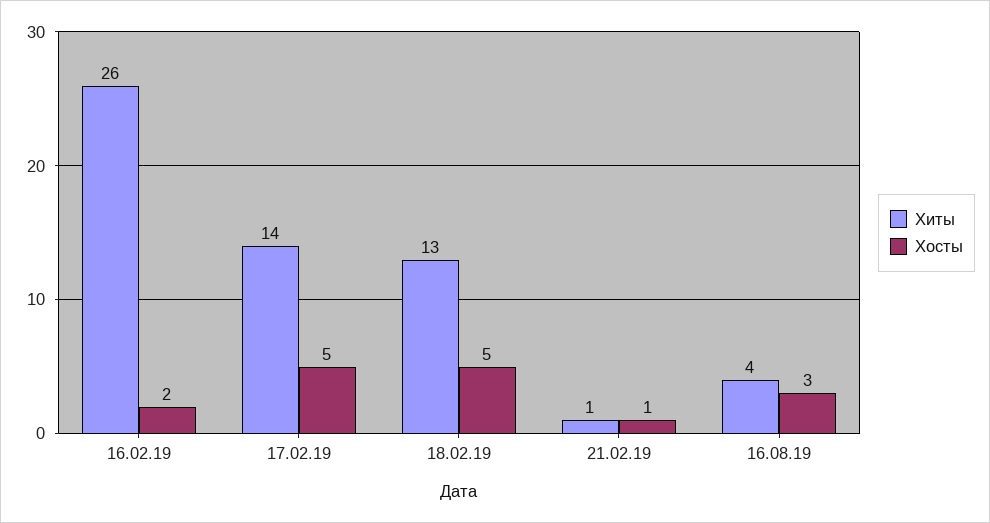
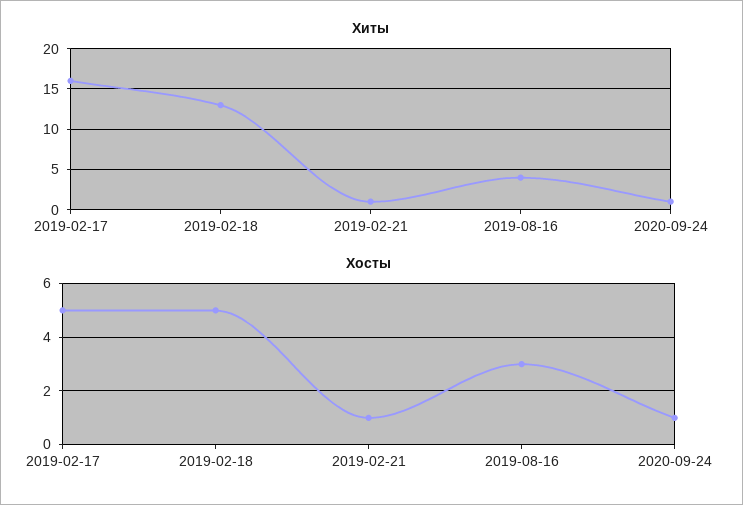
Хиты, 16.02.19: 26 -> none
Хосты, 16.02.19: 2 -> none
Хиты, 17.02.19: 14 -> 16
Хиты, 2020-09-24: none -> 1
Хосты, 2020-09-24: none -> 1

